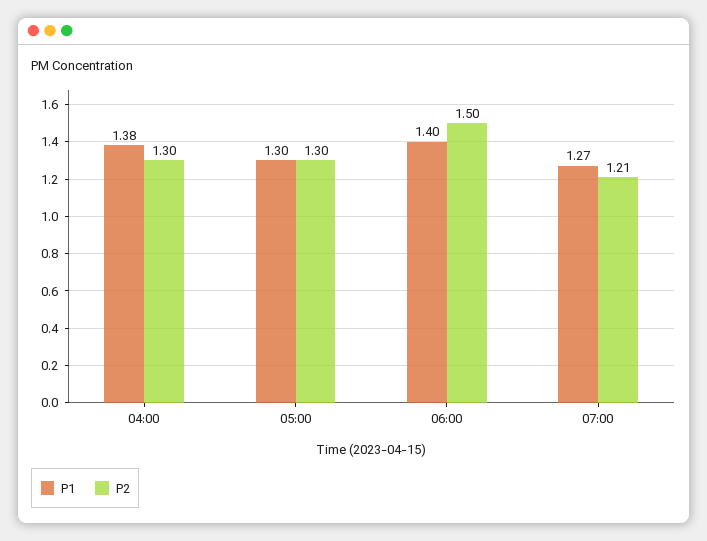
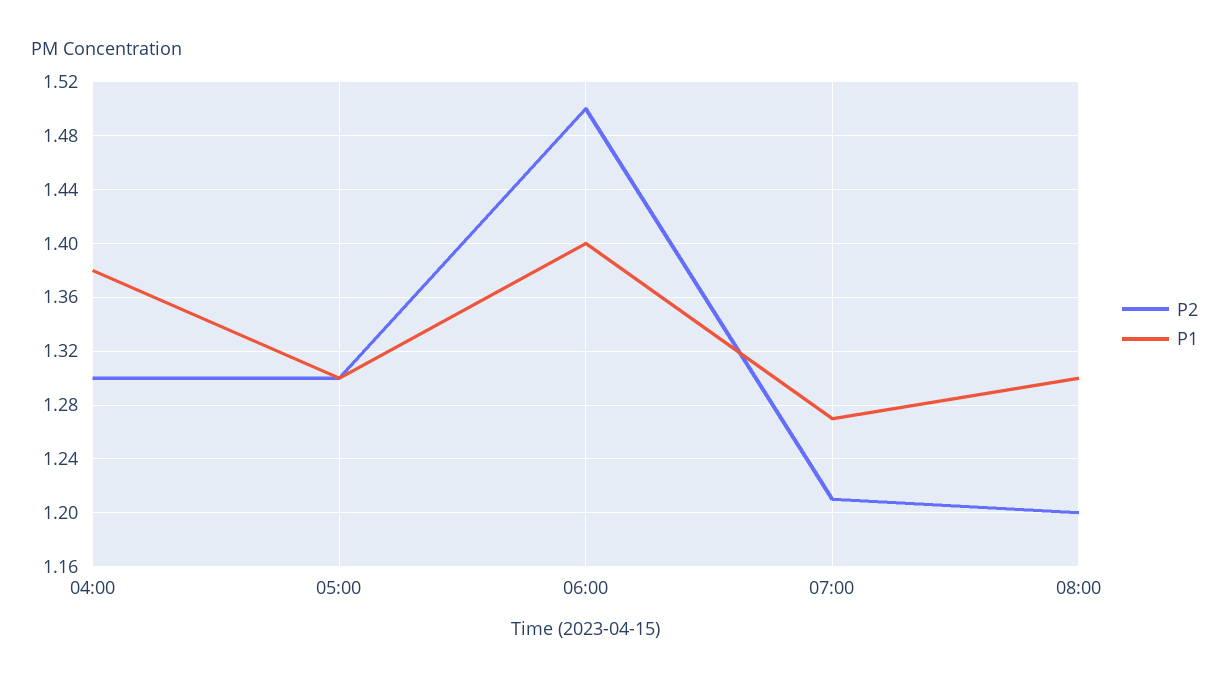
P2, 08:00: none -> 1.2
P1, 08:00: none -> 1.3

